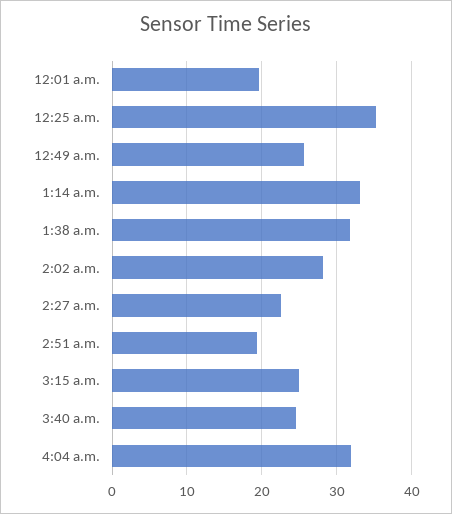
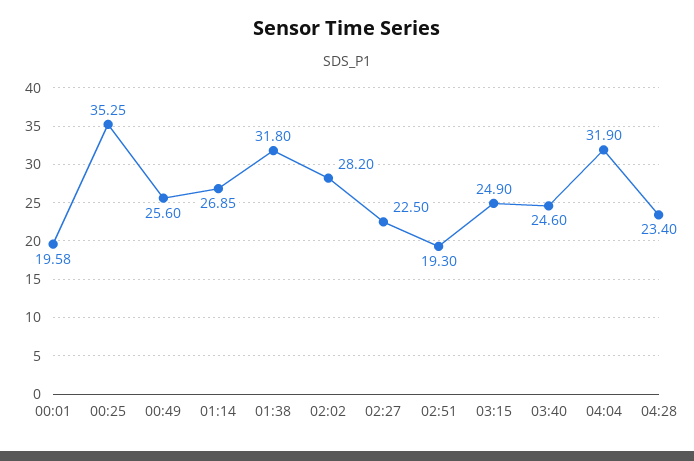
1:14 a.m.: 33 -> 26.85
04:28: none -> 23.4

